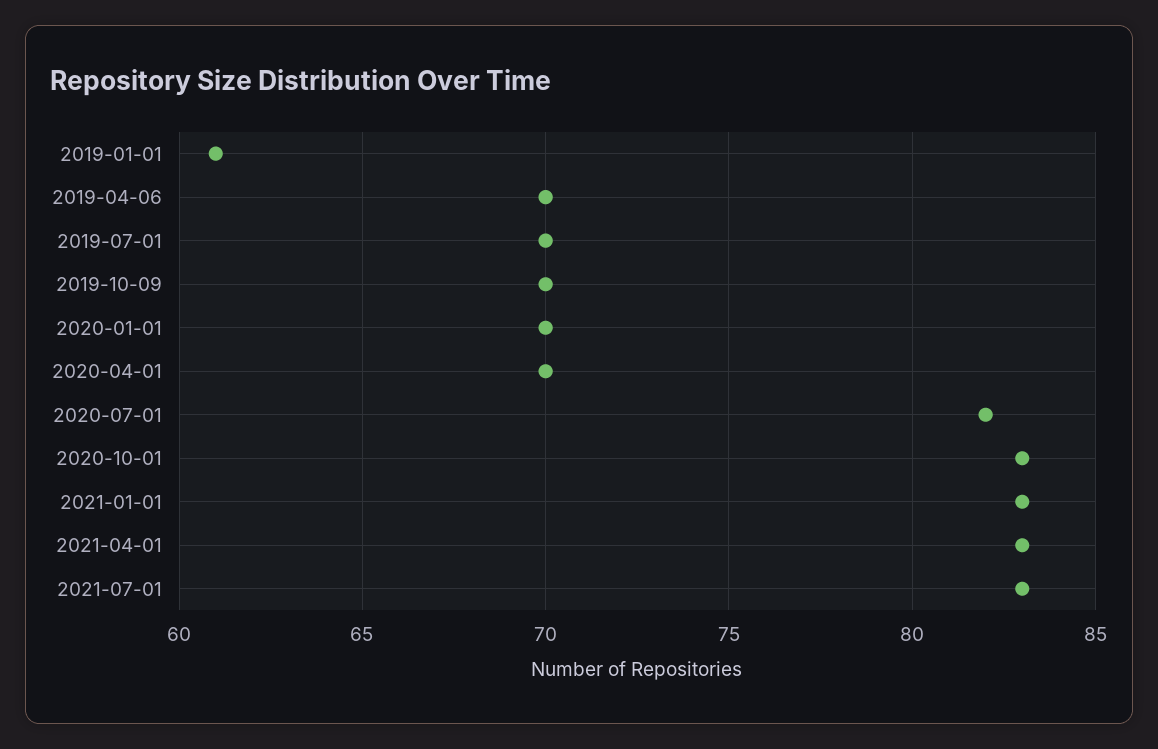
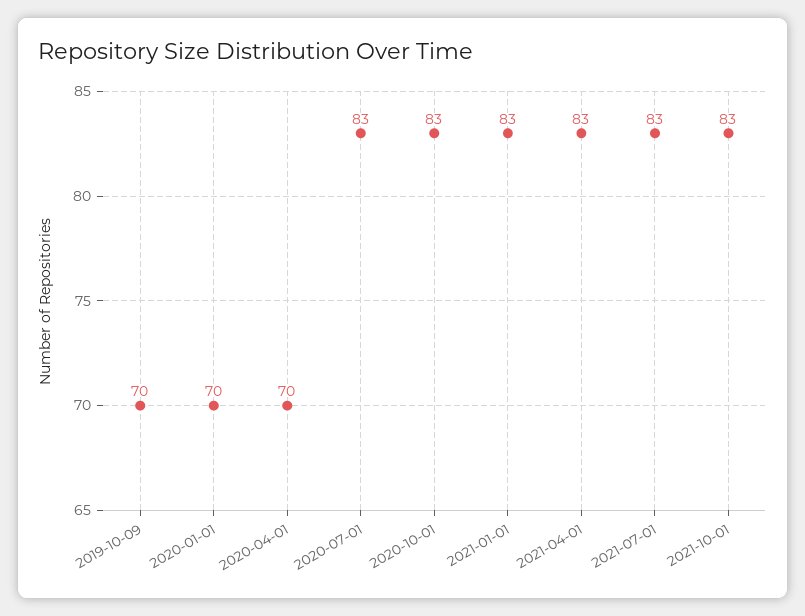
2019-01-01: 61 -> none
2019-04-06: 70 -> none
2019-07-01: 70 -> none
2020-07-01: 82 -> 83
2021-10-01: none -> 83

